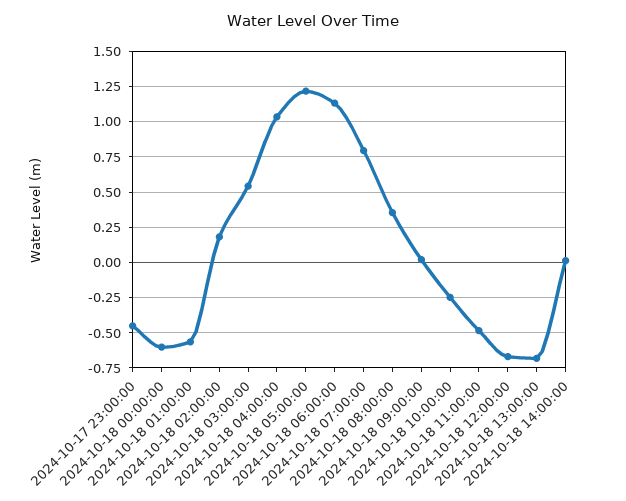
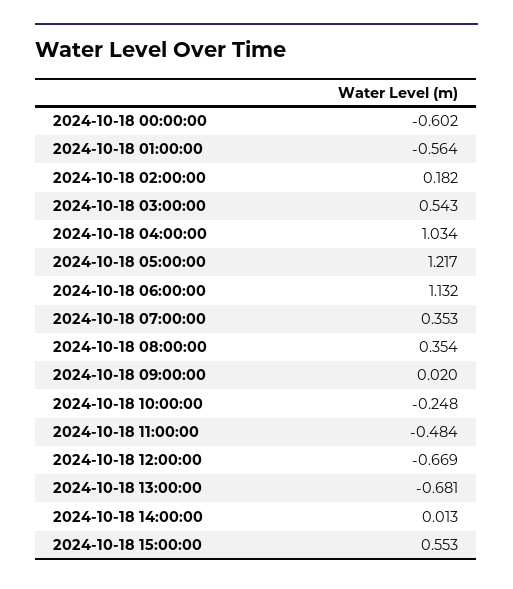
2024-10-17 23:00:00: -0.45 -> none
2024-10-18 07:00:00: 0.8 -> 0.353
2024-10-18 15:00:00: none -> 0.553

